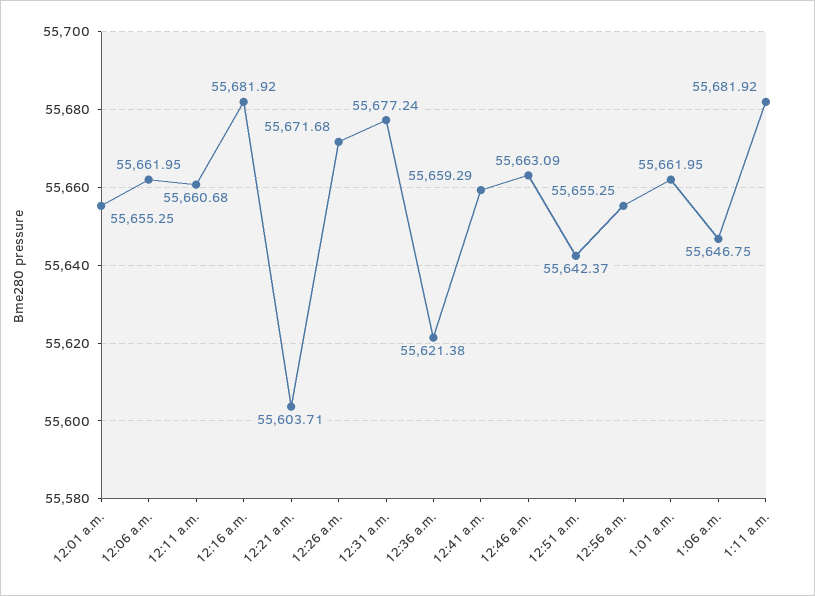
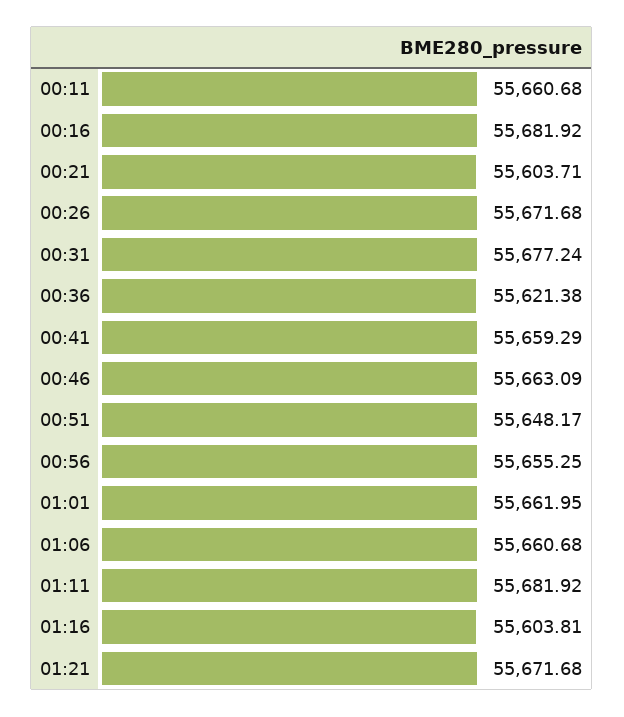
12:01 a.m.: 55655.25 -> none
12:06 a.m.: 55661.95 -> none
12:51 a.m.: 55642.37 -> 55648.17
1:06 a.m.: 55646.75 -> 55660.68
01:16: none -> 55603.81
01:21: none -> 55671.68

